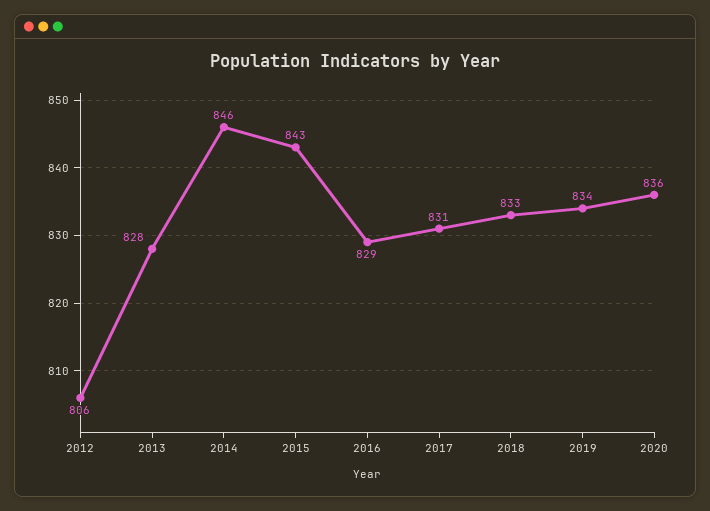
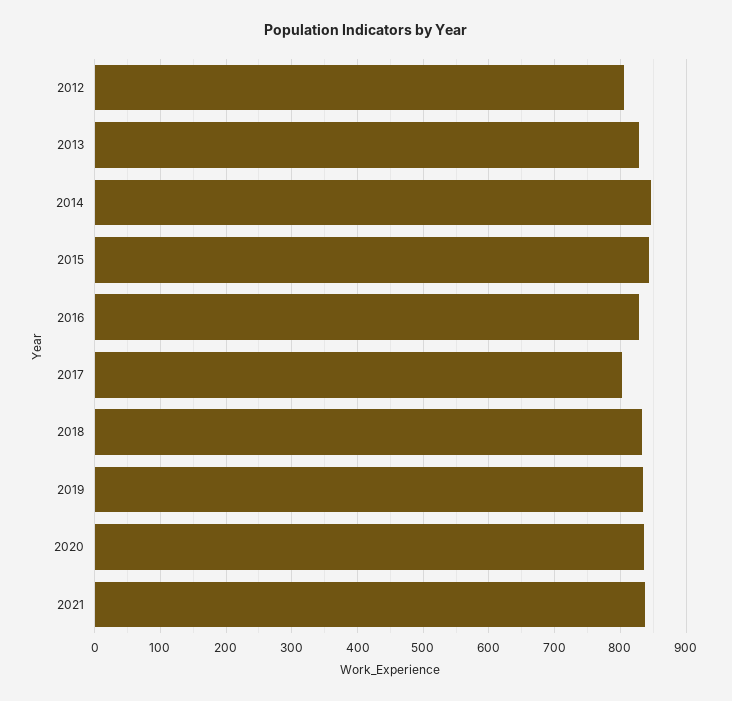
2017: 831 -> 800
2021: none -> 840

